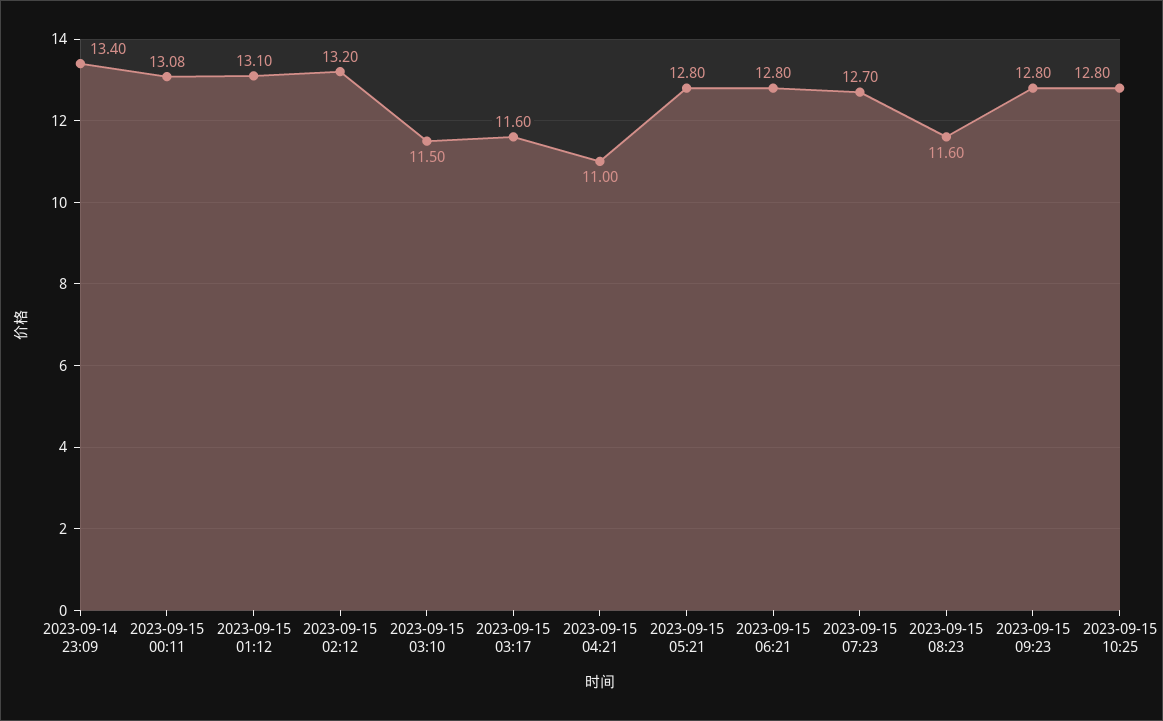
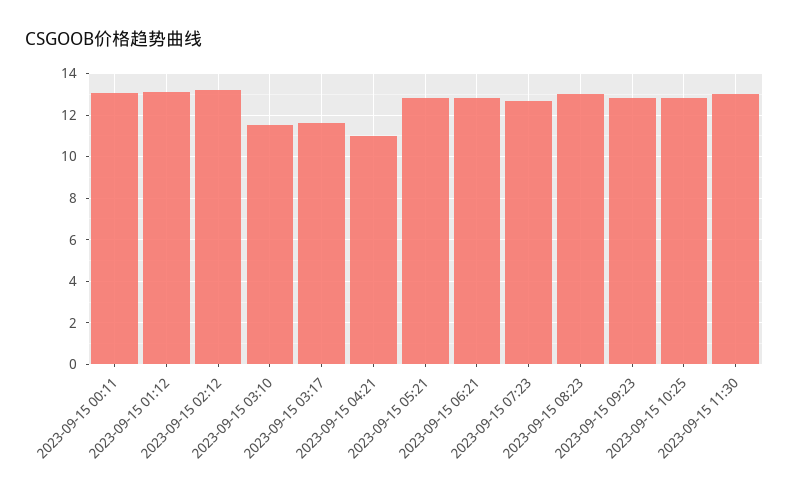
2023-09-14 23:09: 13.4 -> none
2023-09-15 08:23: 11.6 -> 13
2023-09-15 11:30: none -> 13

